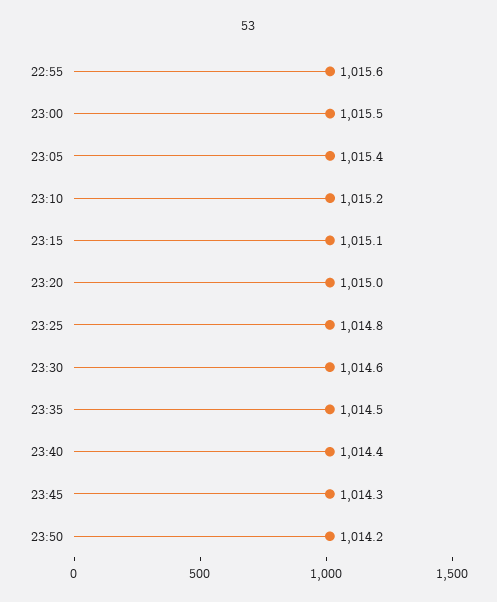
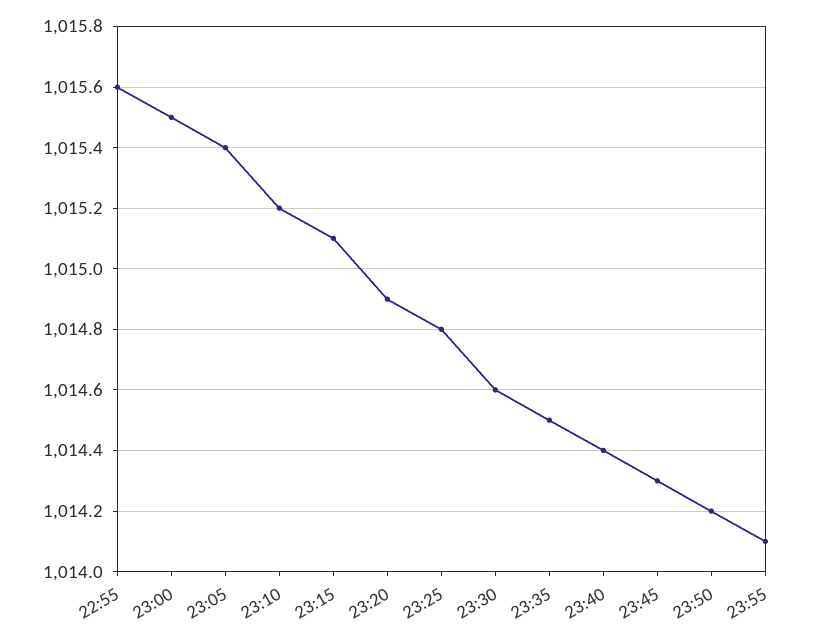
23:20: 1015 -> 1014.9
23:55: none -> 1014.1

